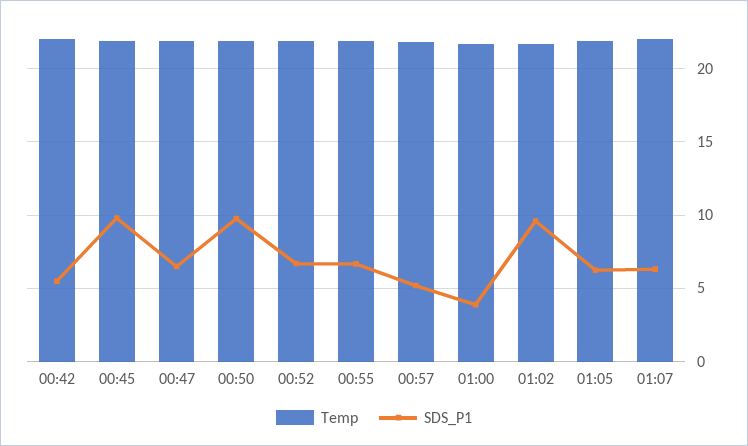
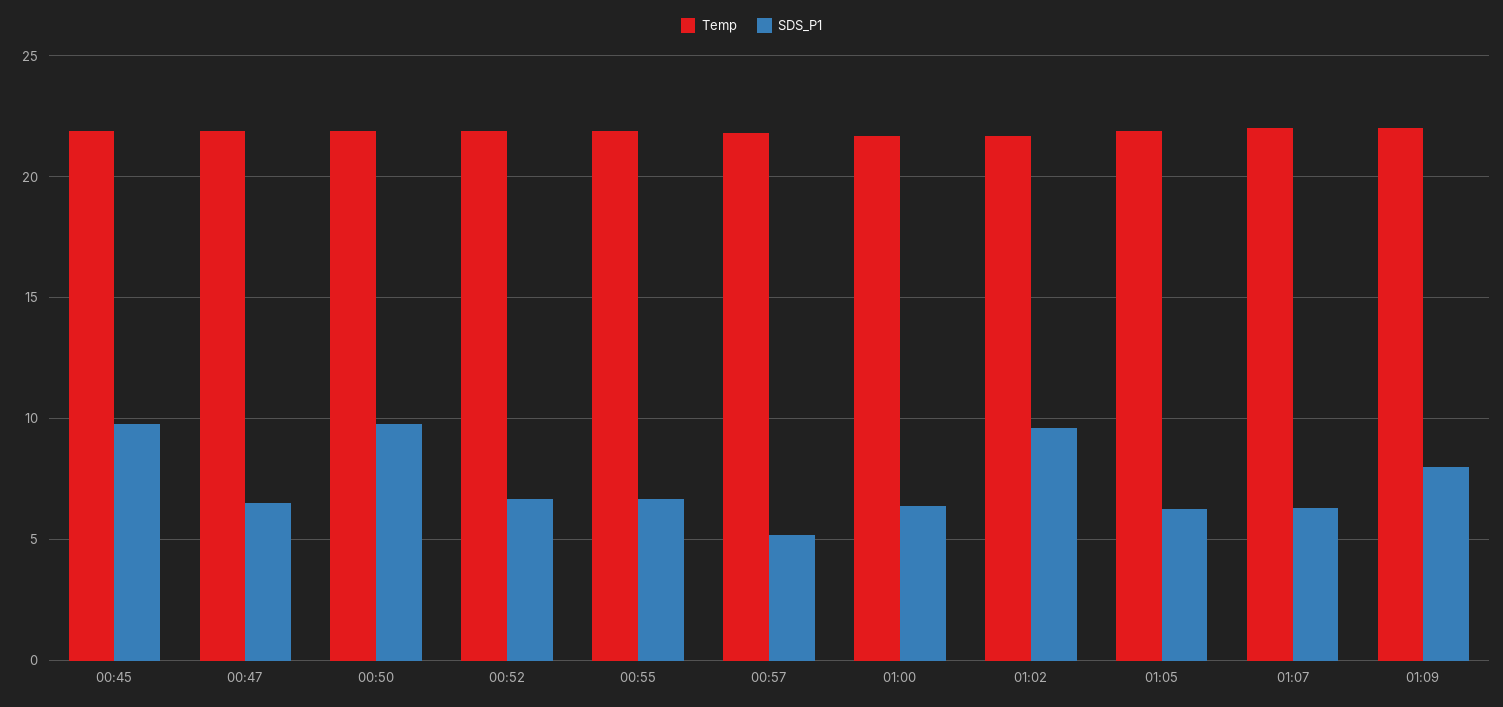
Temp, 00:42: 22 -> none
SDS_P1, 00:42: 5.5 -> none
SDS_P1, 01:00: 4 -> 6.5
Temp, 01:09: none -> 22
SDS_P1, 01:09: none -> 8

